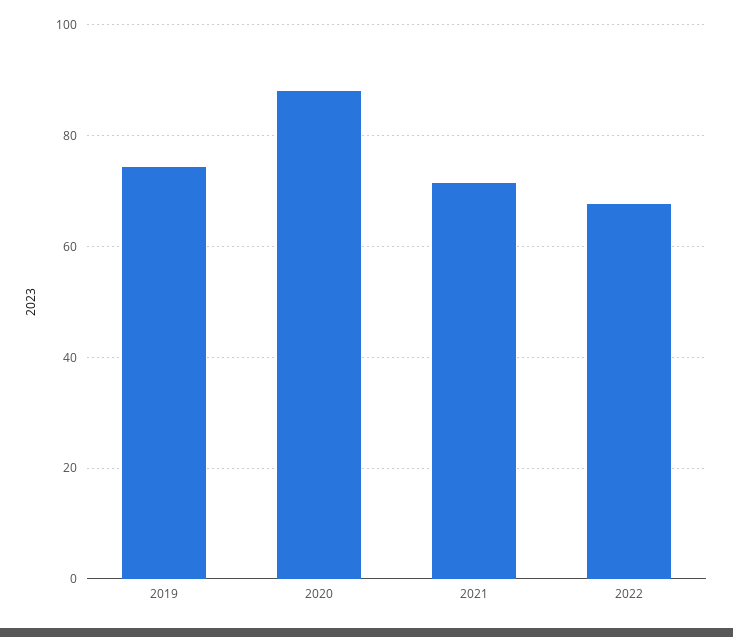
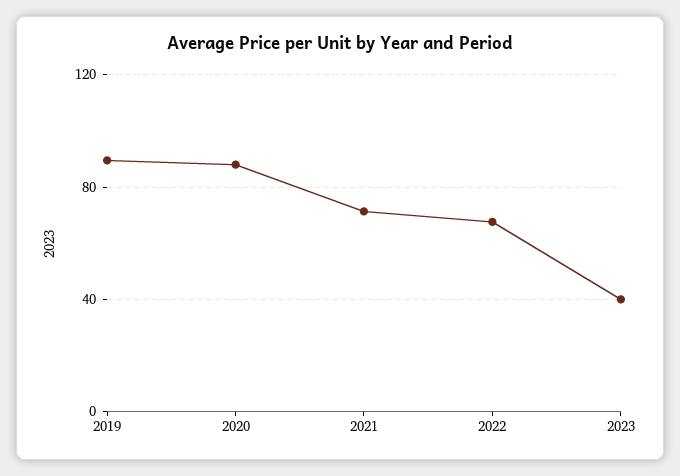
2019: 74 -> 90
2023: none -> 40

